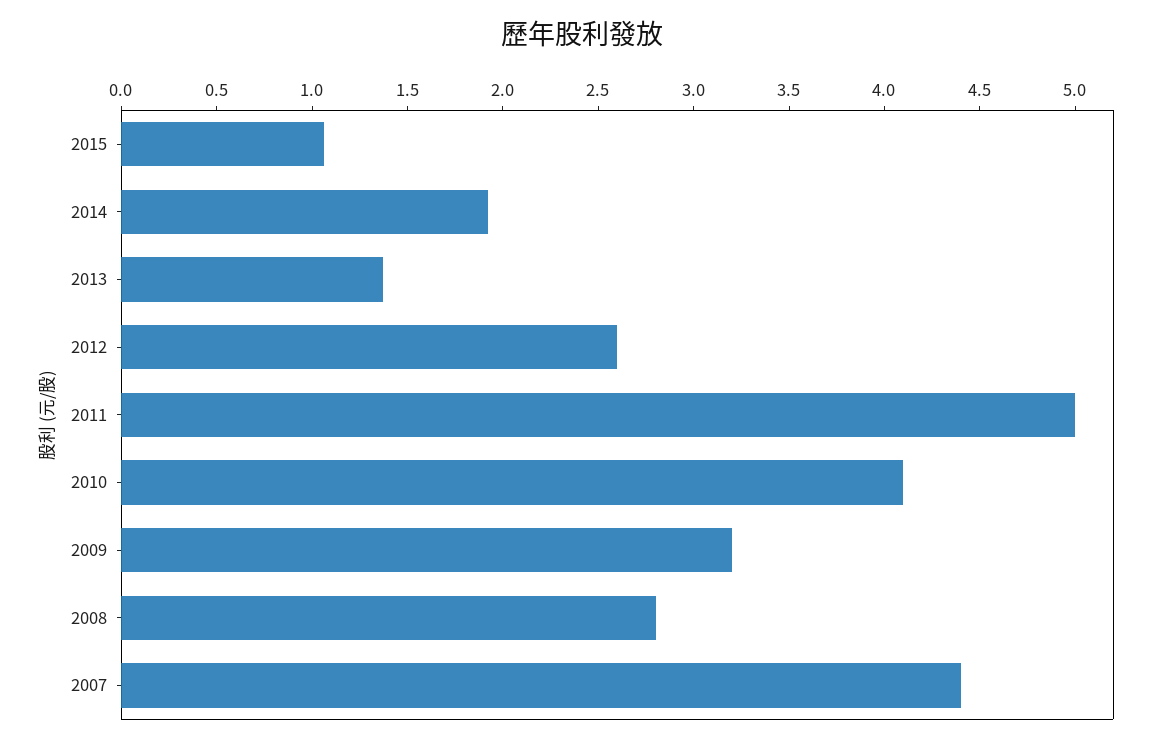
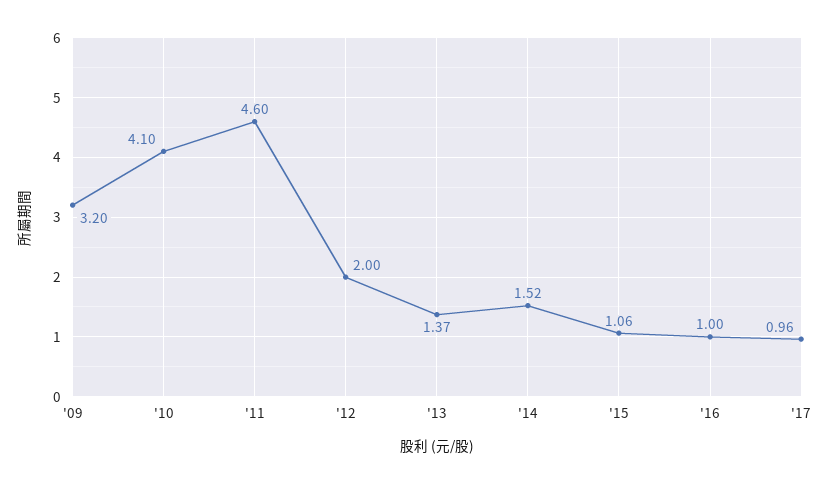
2014: 1.9 -> 1.52
2012: 2.6 -> 2
2011: 5 -> 4.6
2008: 2.8 -> none
2007: 4.4 -> none
'16: none -> 1
'17: none -> 0.96

